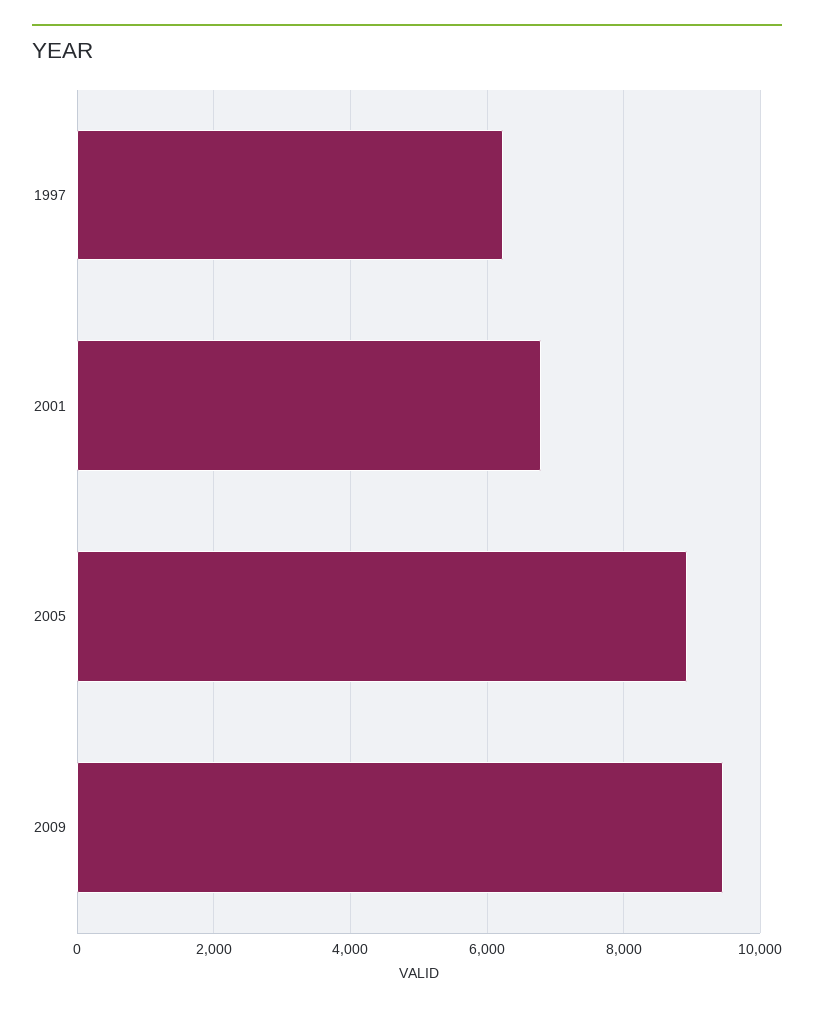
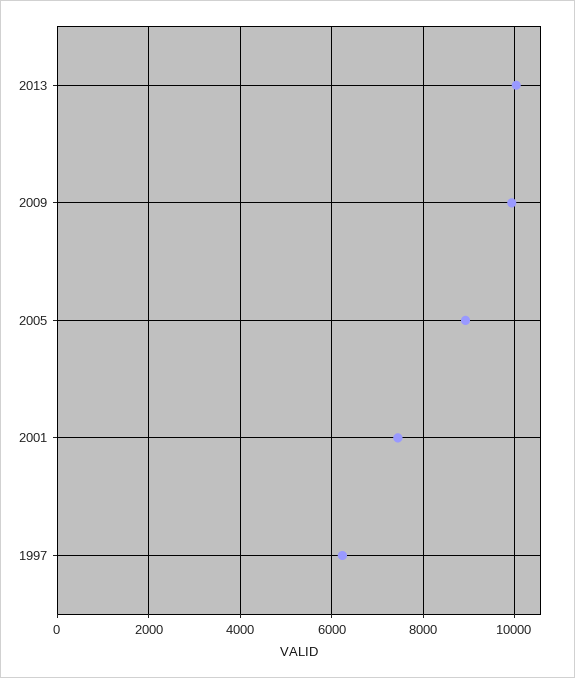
2001: 6800 -> 7400
2009: 9400 -> 10000
2013: none -> 10000

